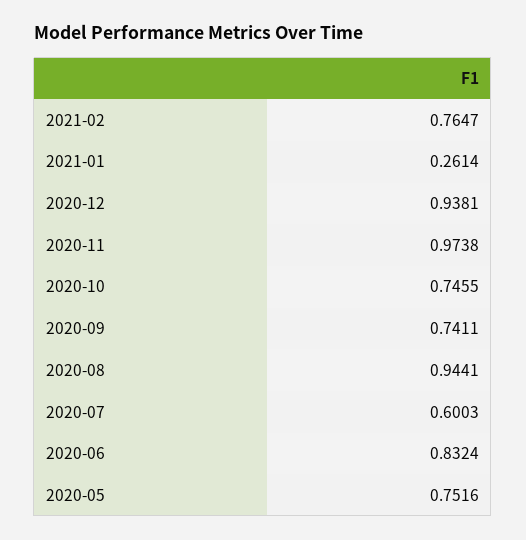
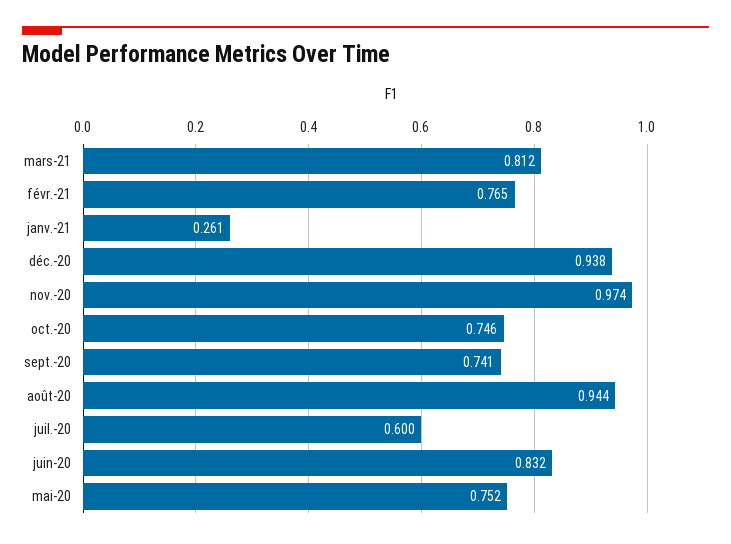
mars-21: none -> 0.812

